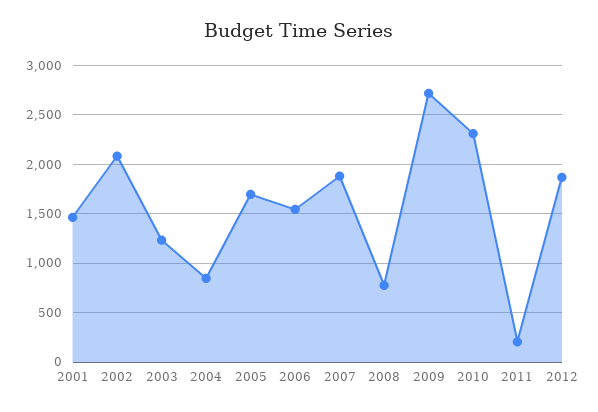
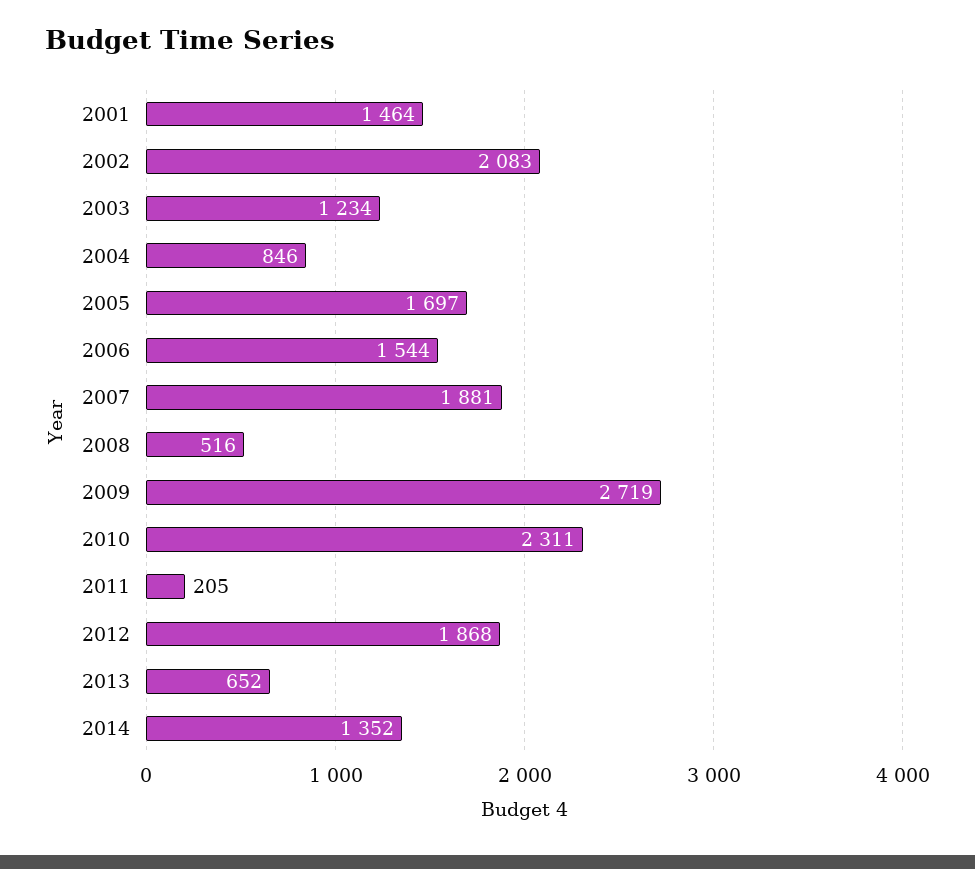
2008: 800 -> 516
2013: none -> 652
2014: none -> 1352

